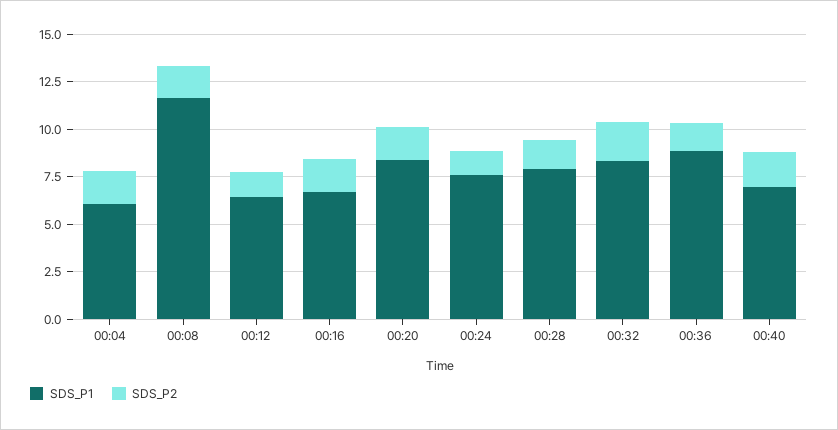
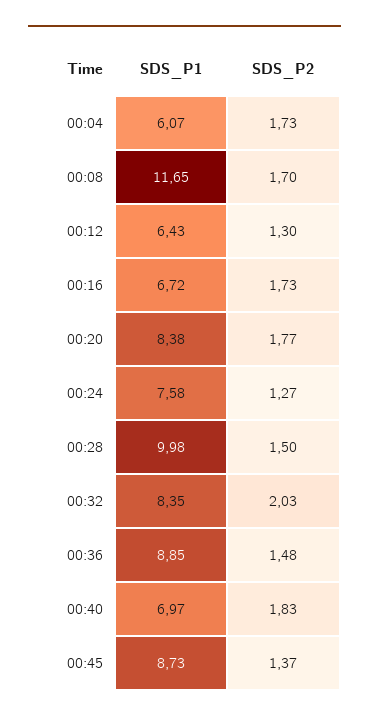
SDS_P1, 00:28: 8 -> 9.98
SDS_P1, 00:45: none -> 8.73
SDS_P2, 00:45: none -> 1.37

